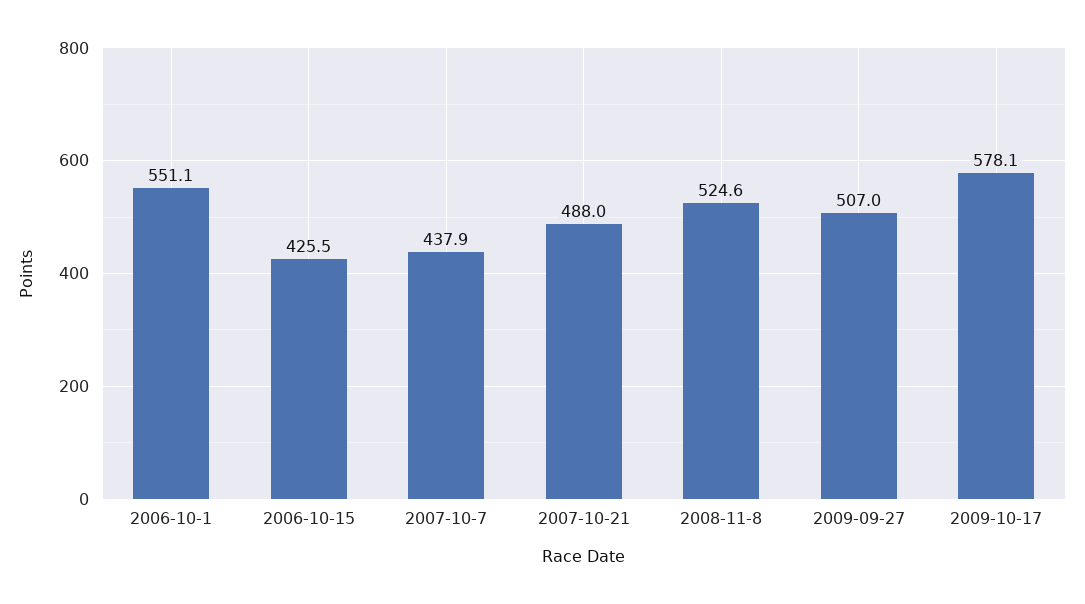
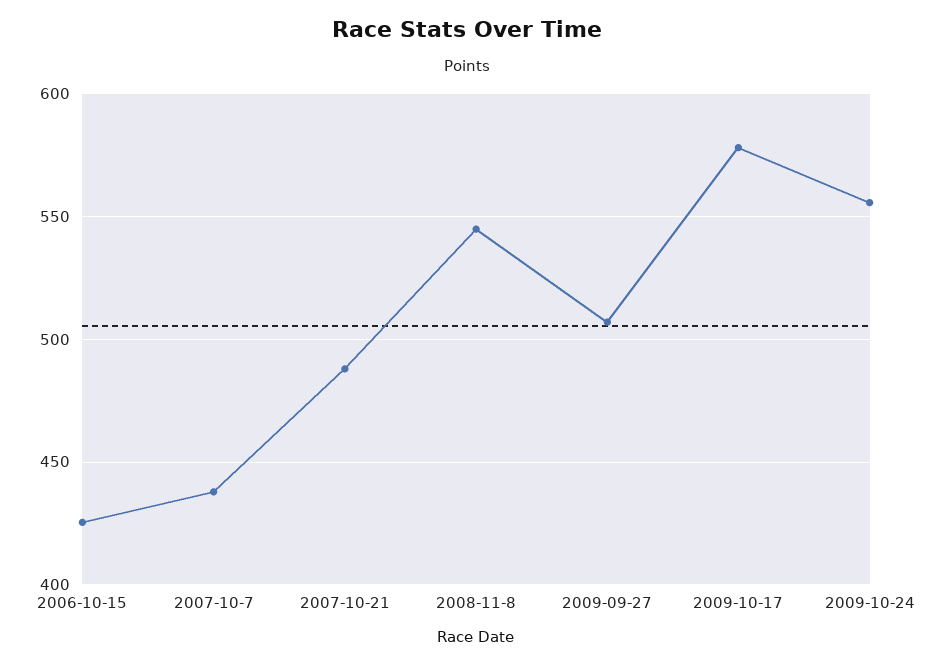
2006-10-1: 551.1 -> none
2008-11-8: 524.6 -> 545
2009-10-24: none -> 555

